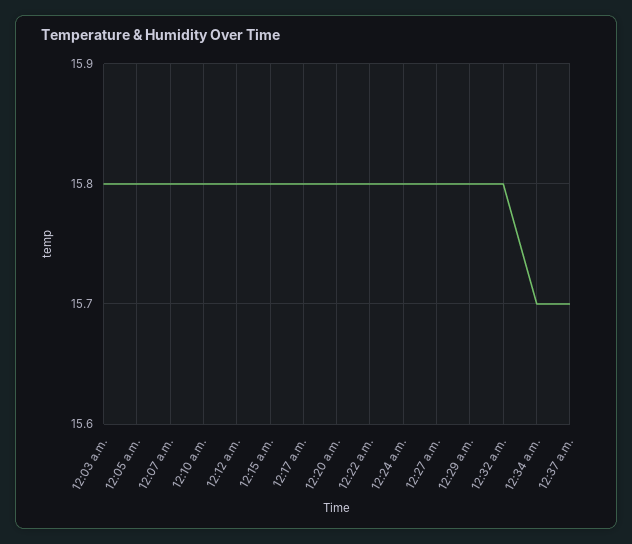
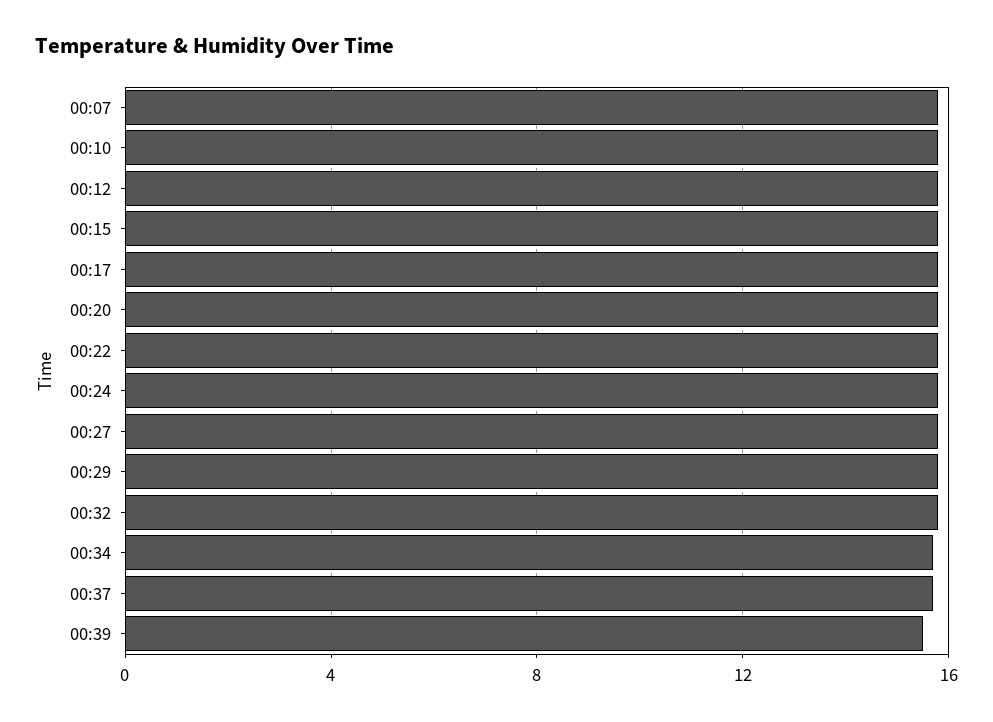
12:03 a.m.: 15.8 -> none
12:05 a.m.: 15.8 -> none
00:39: none -> 15.5

